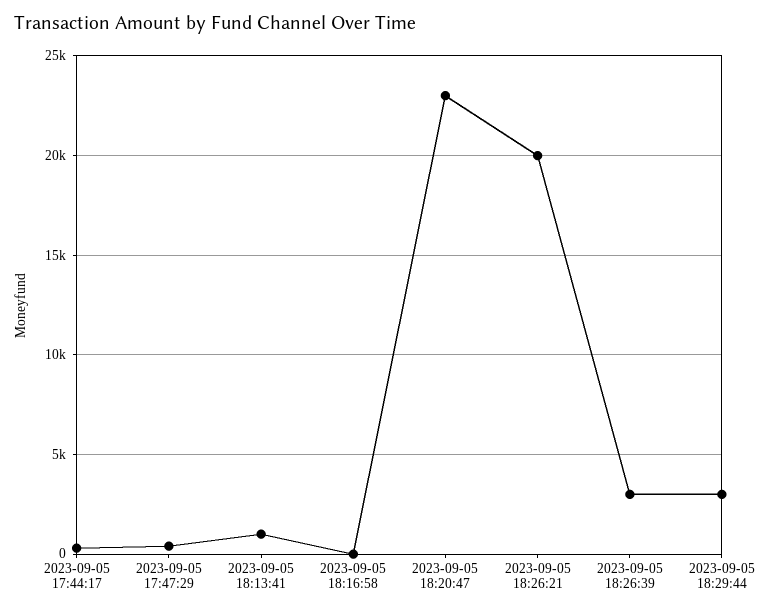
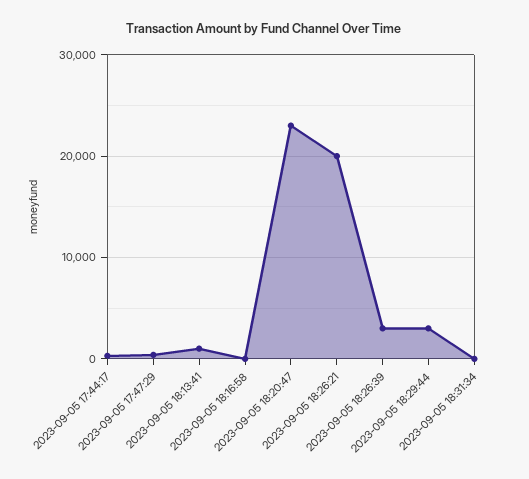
2023-09-05 18:31:34: none -> 0

